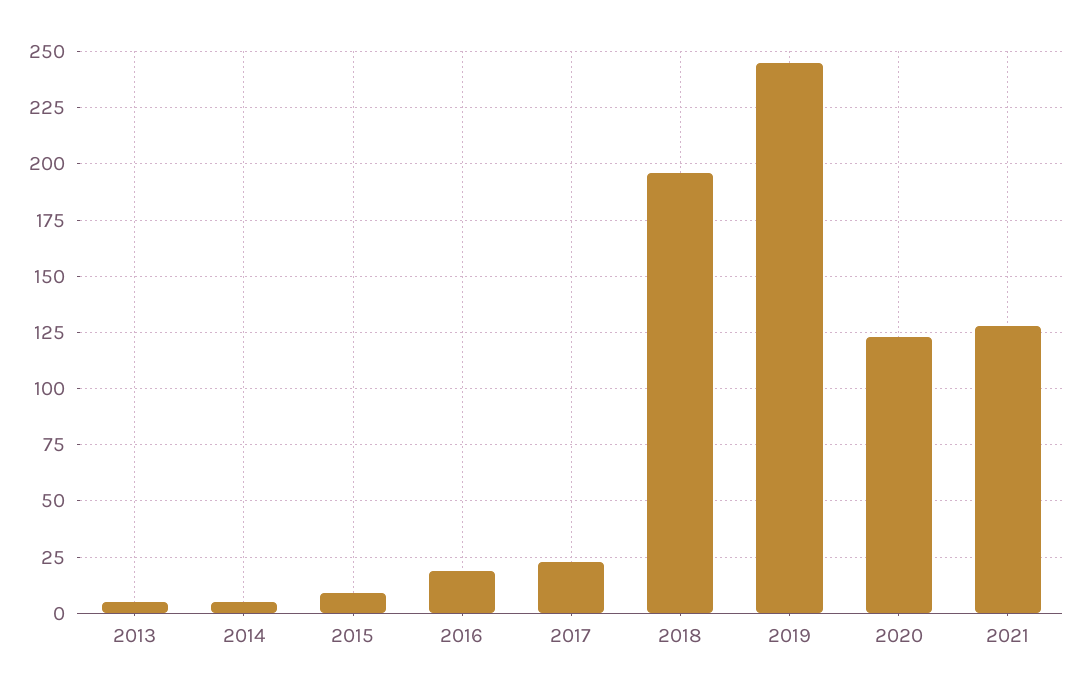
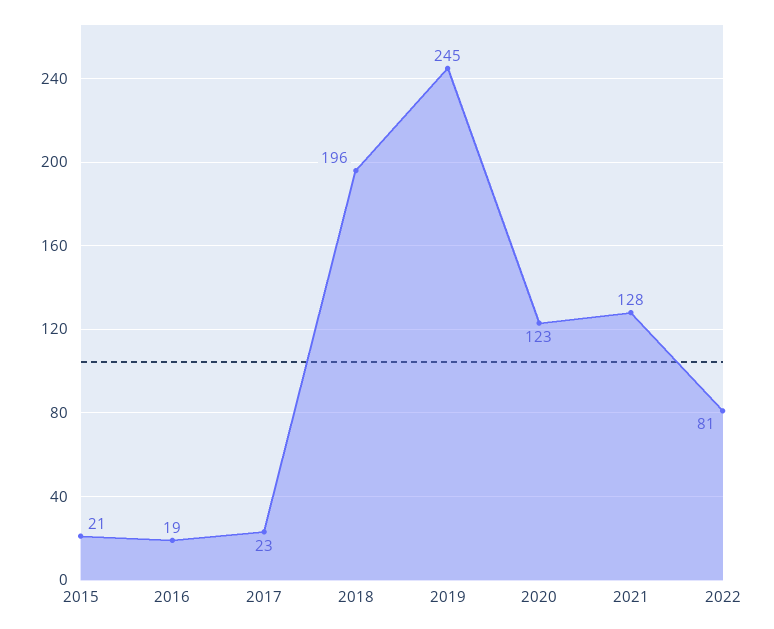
2013: 5 -> none
2014: 5 -> none
2015: 10 -> 21
2022: none -> 81

